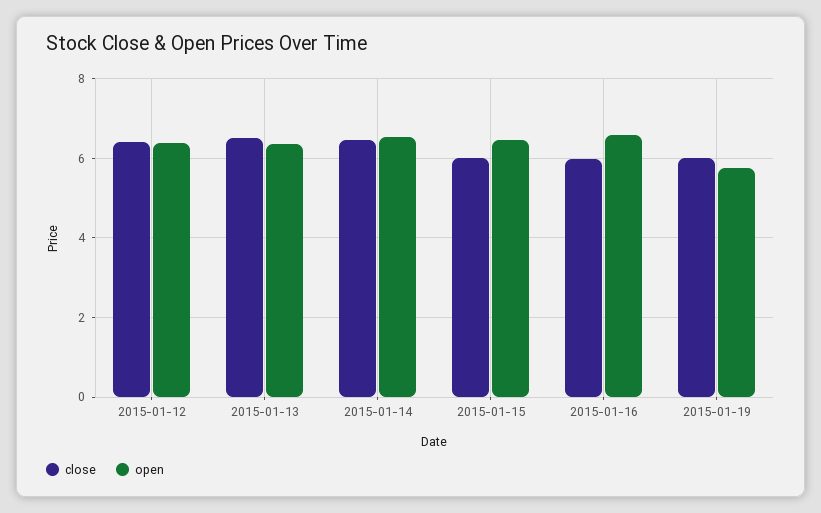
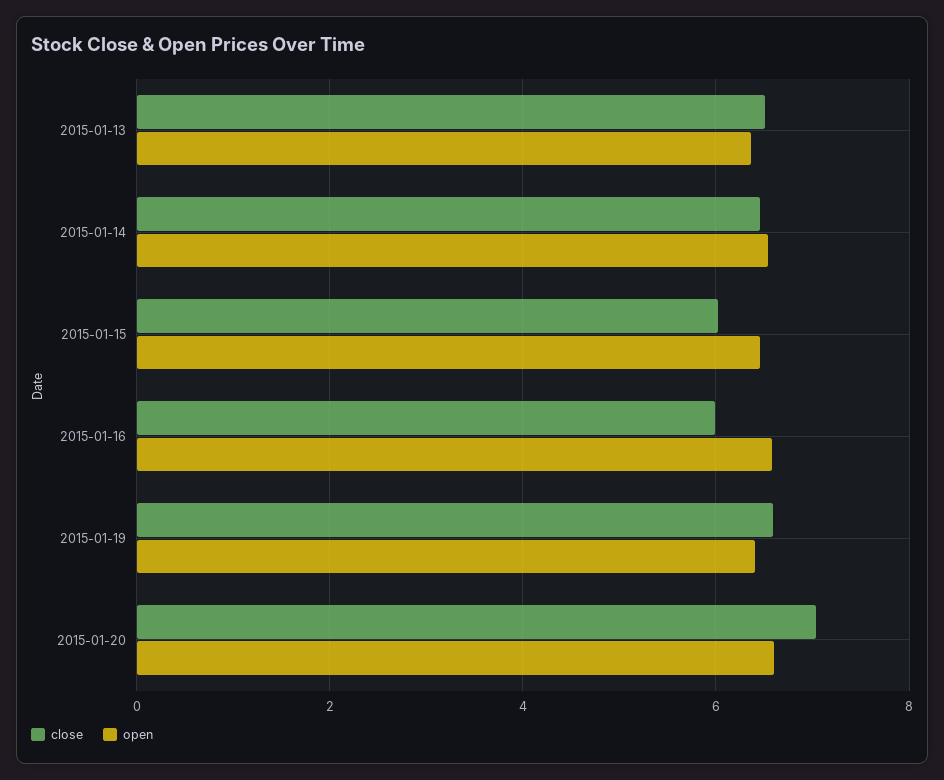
close, 2015-01-12: 6.4 -> none
open, 2015-01-12: 6.4 -> none
close, 2015-01-19: 6 -> 6.6
open, 2015-01-19: 5.8 -> 6.4
close, 2015-01-20: none -> 7
open, 2015-01-20: none -> 6.6

